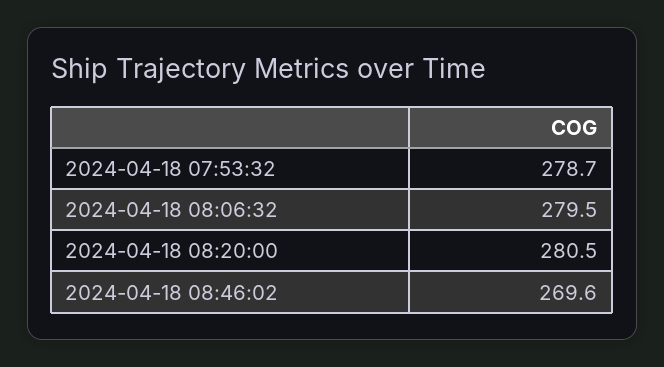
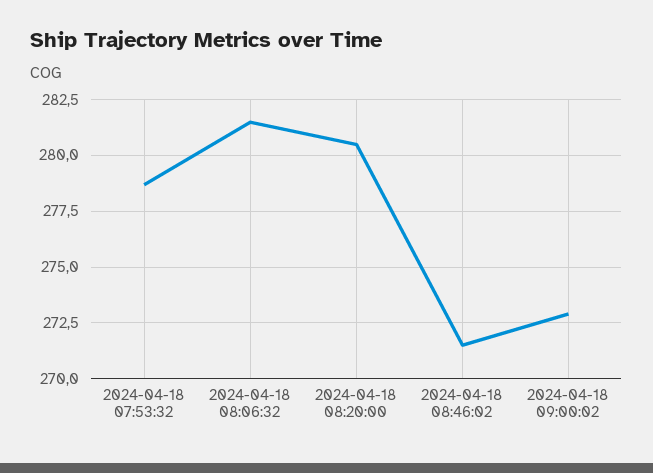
2024-04-18 08:06:32: 279.5 -> 281.5
2024-04-18 08:46:02: 269.6 -> 271.5
2024-04-18 09:00:02: none -> 273

